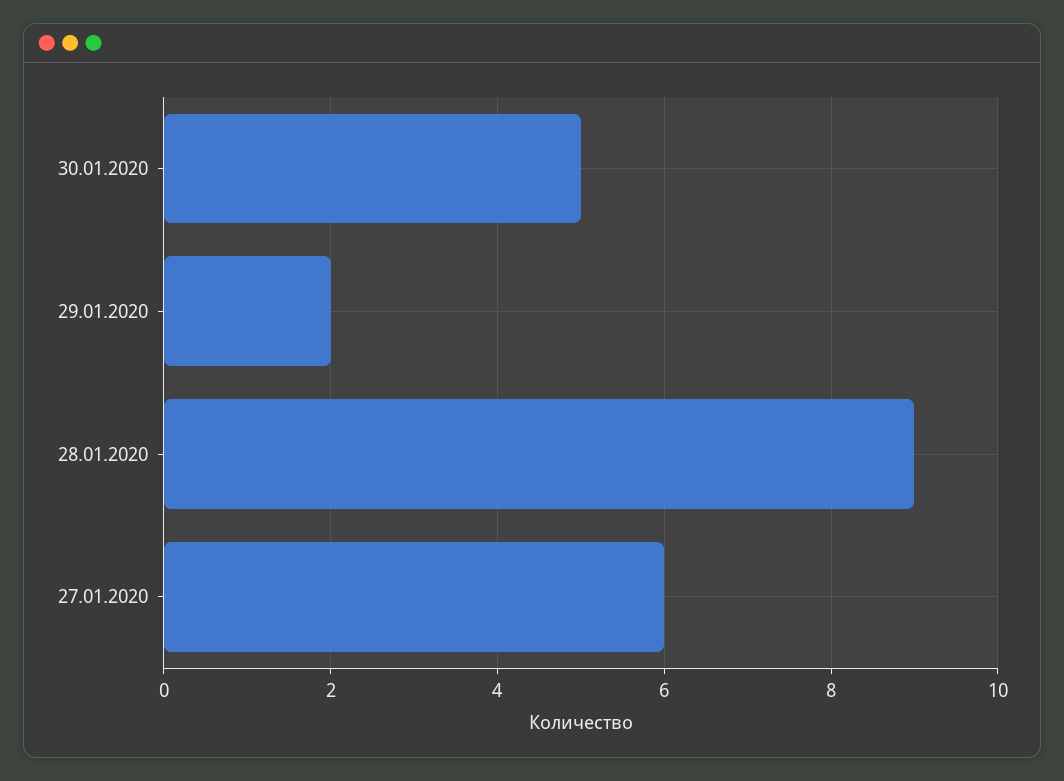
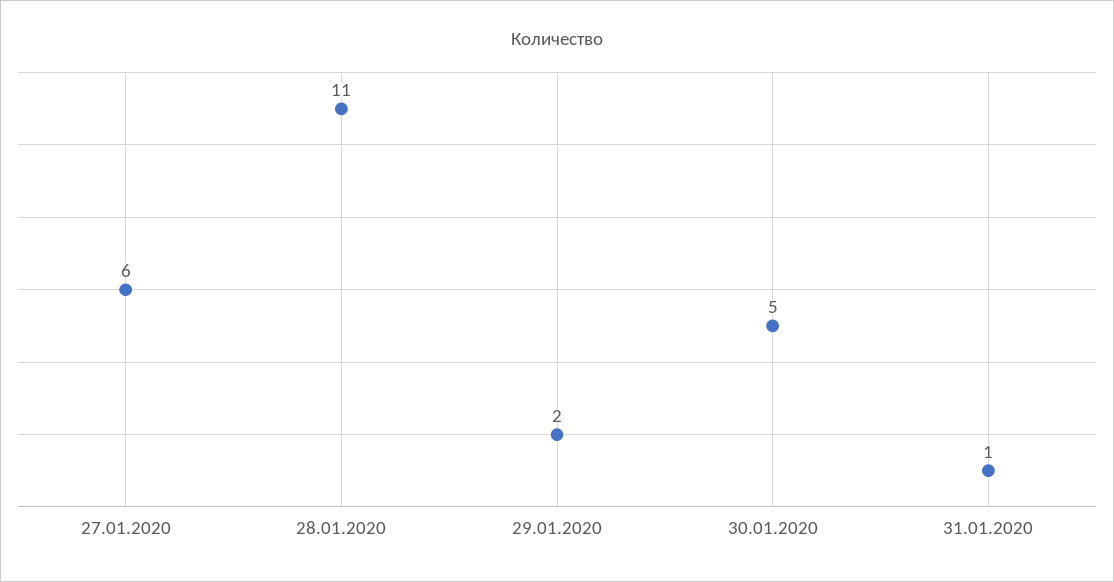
28.01.2020: 9 -> 11
31.01.2020: none -> 1

